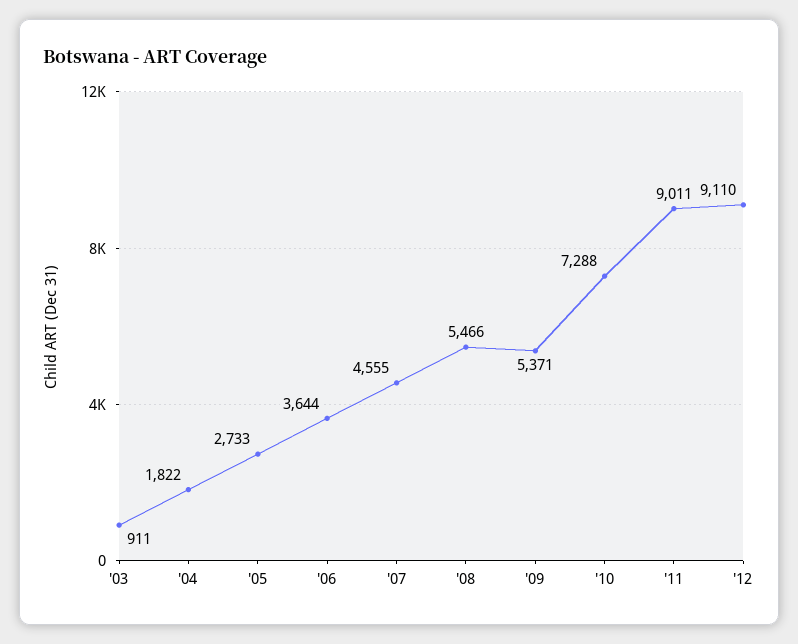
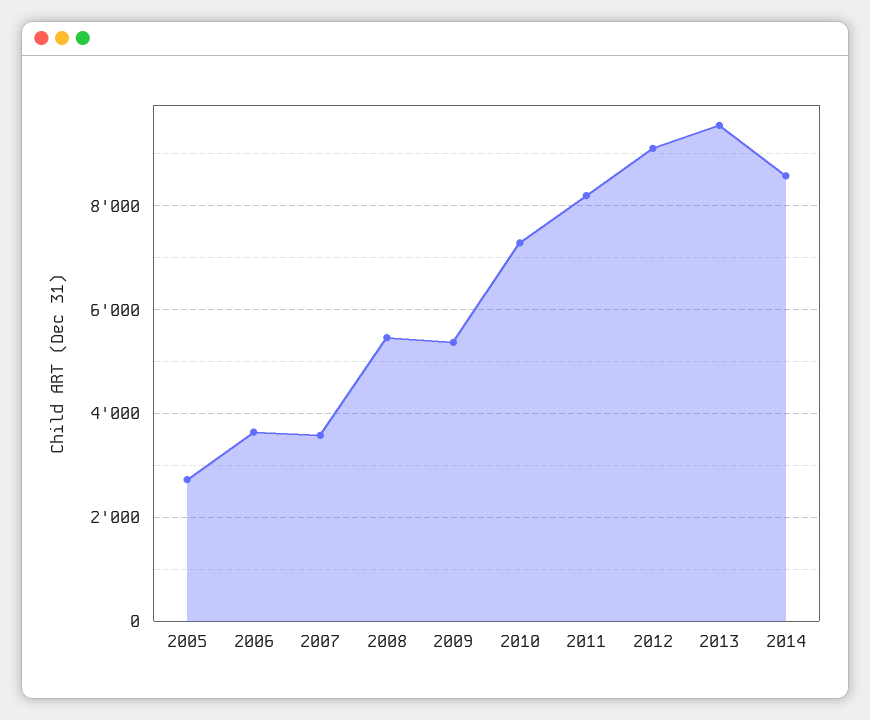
'03: 911 -> none
'04: 1822 -> none
'07: 4555 -> 3600
'11: 9011 -> 8200
2013: none -> 9600
2014: none -> 8600

